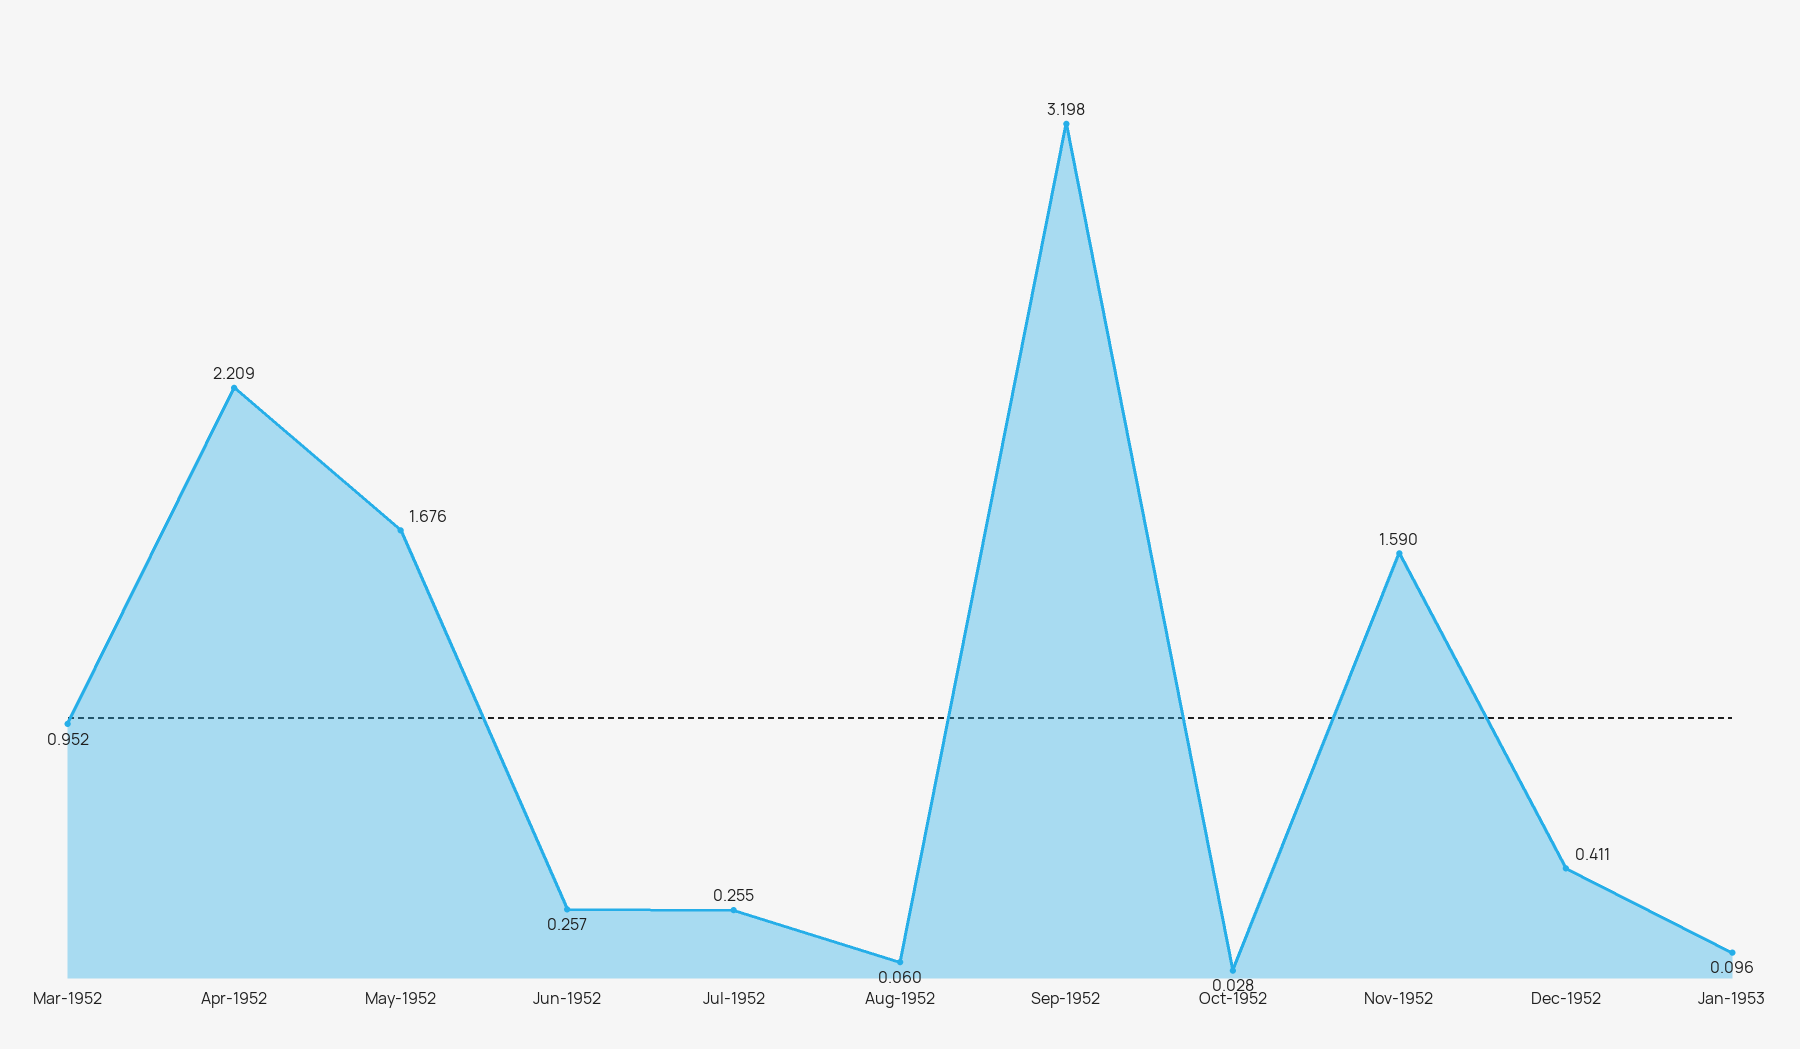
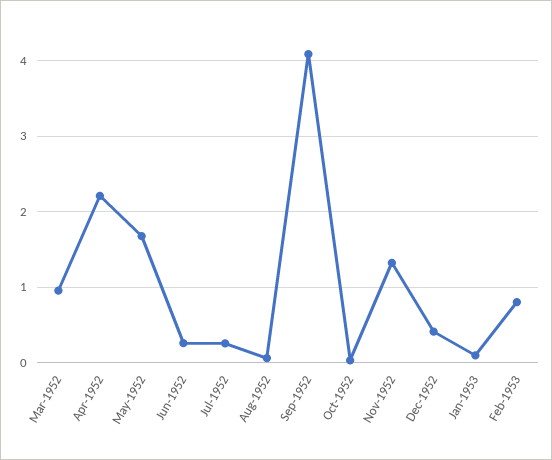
Sep-1952: 3.198 -> 4.1
Nov-1952: 1.59 -> 1.3
Feb-1953: none -> 0.8

